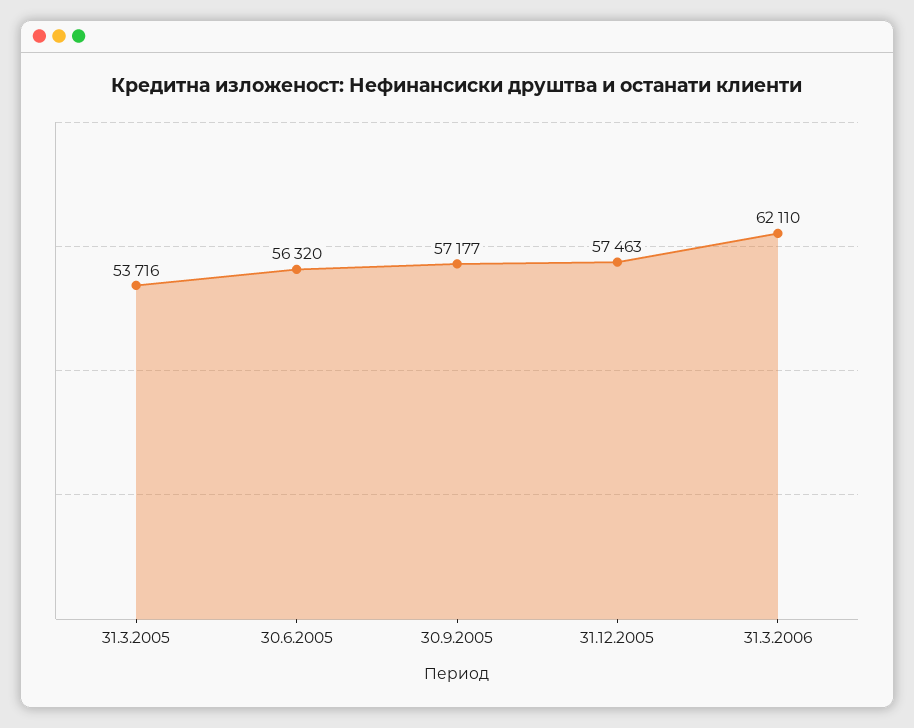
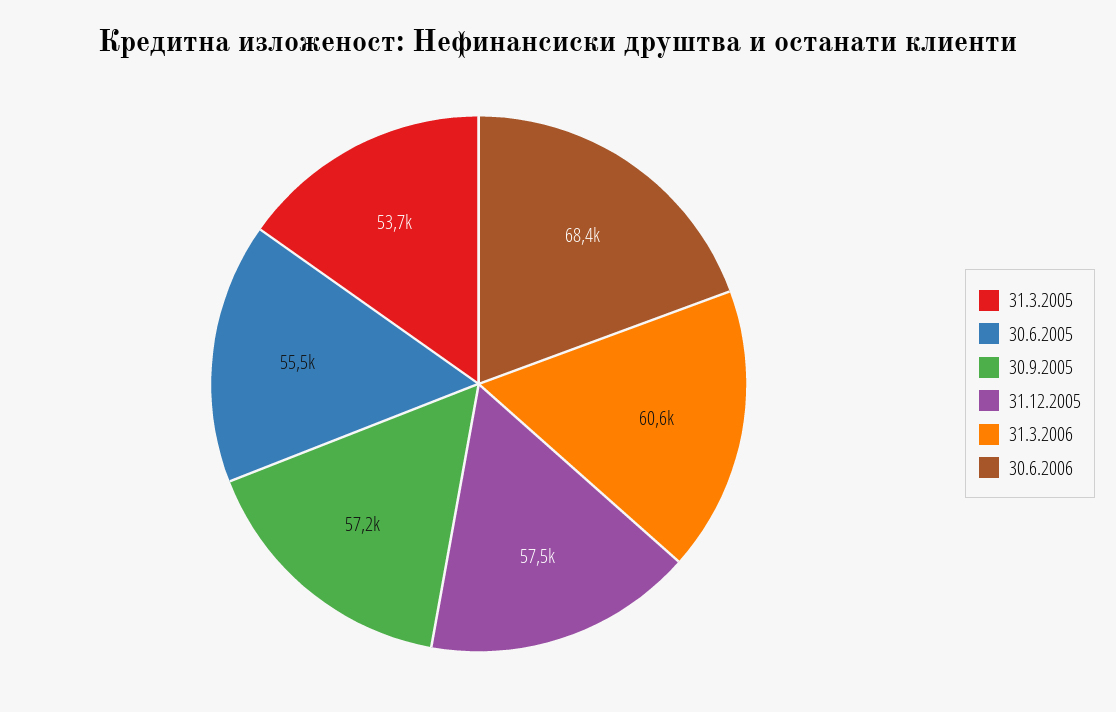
30.6.2005: 56320 -> 55500
31.3.2006: 62110 -> 60600
30.6.2006: none -> 68400

